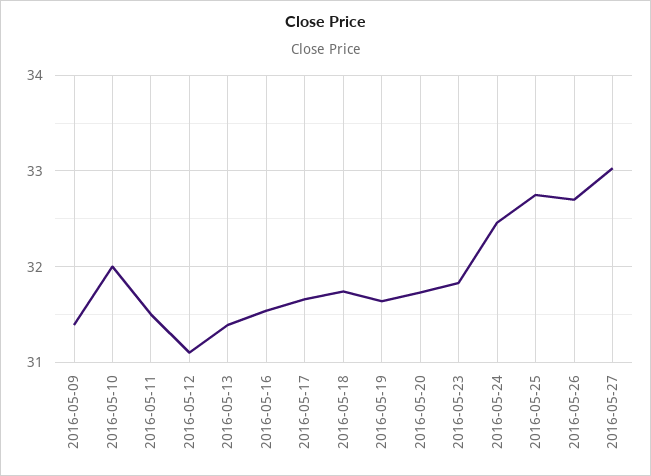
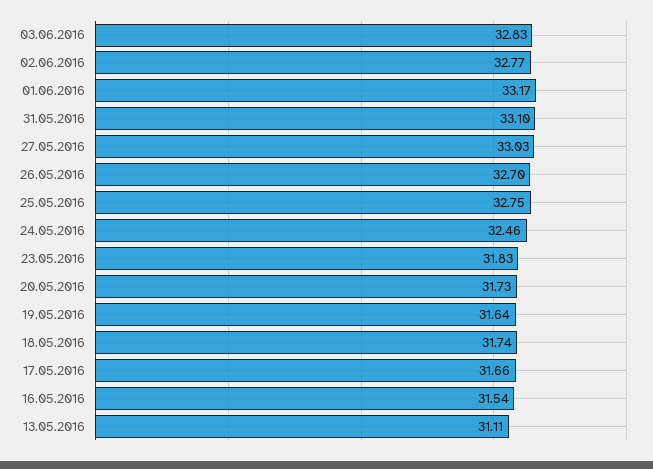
2016-05-09: 31.4 -> none
2016-05-10: 32 -> none
2016-05-11: 31.5 -> none
2016-05-12: 31.1 -> none
2016-05-13: 31.4 -> 31.11
03.06.2016: none -> 32.83
02.06.2016: none -> 32.77
01.06.2016: none -> 33.17
31.05.2016: none -> 33.1

